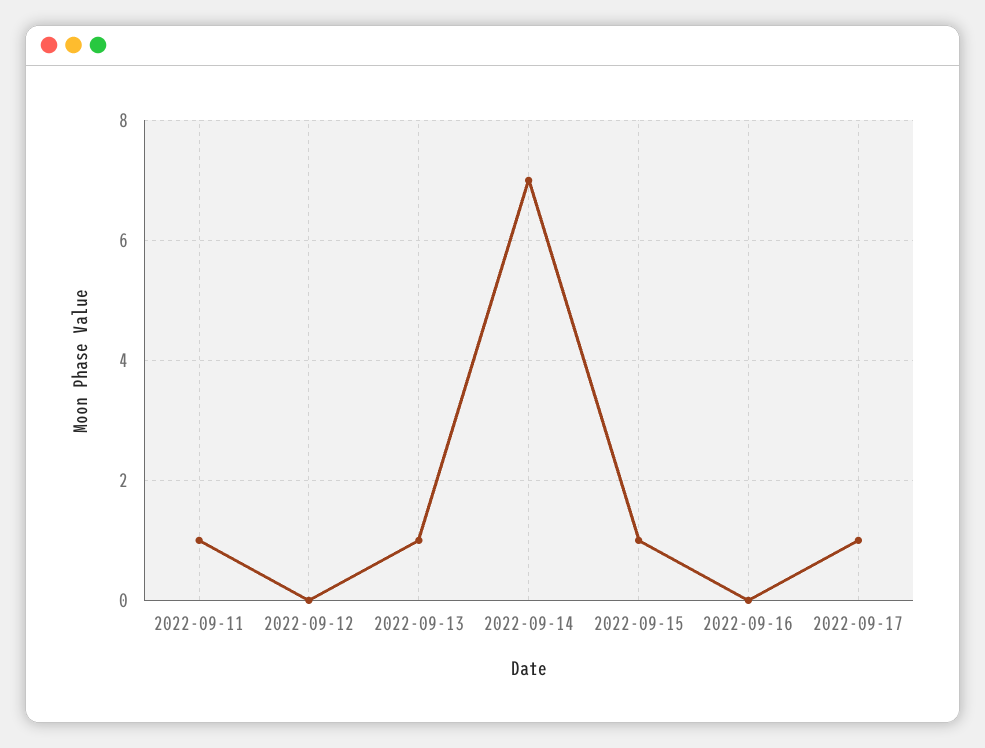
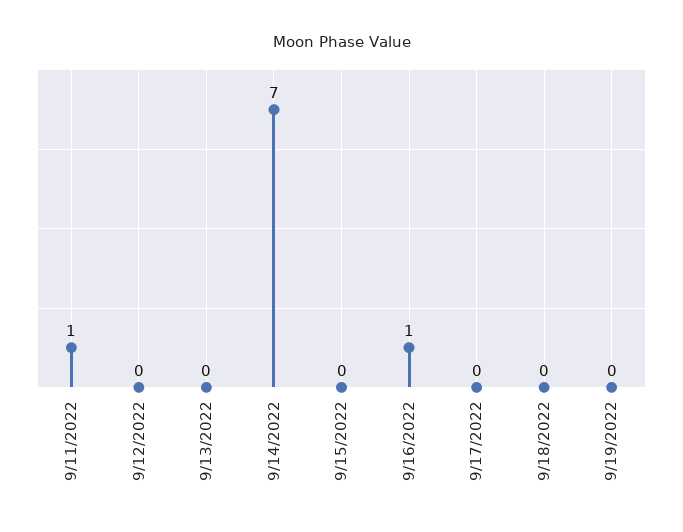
2022-09-13: 1 -> 0
2022-09-15: 1 -> 0
2022-09-16: 0 -> 1
2022-09-17: 1 -> 0
9/18/2022: none -> 0
9/19/2022: none -> 0

